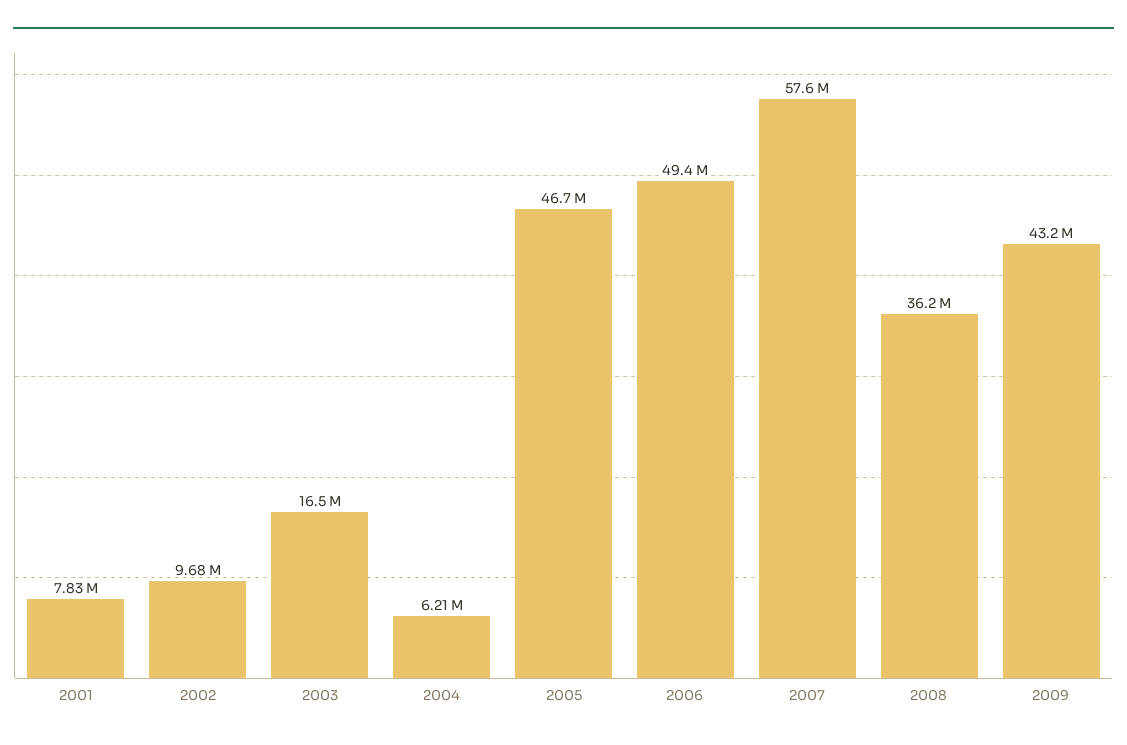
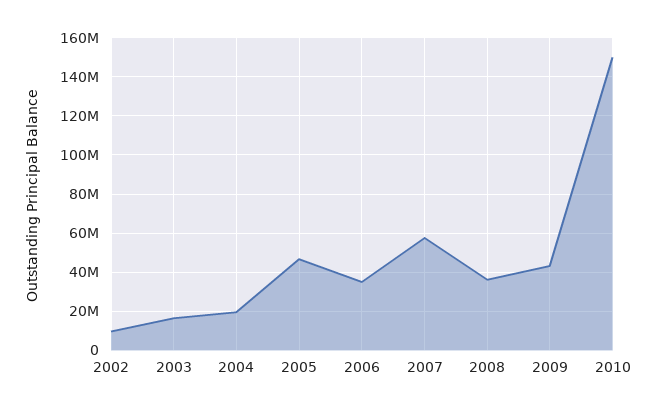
2001: 7830000 -> none
2004: 6210000 -> 20000000
2006: 49400000 -> 35000000
2010: none -> 150000000

